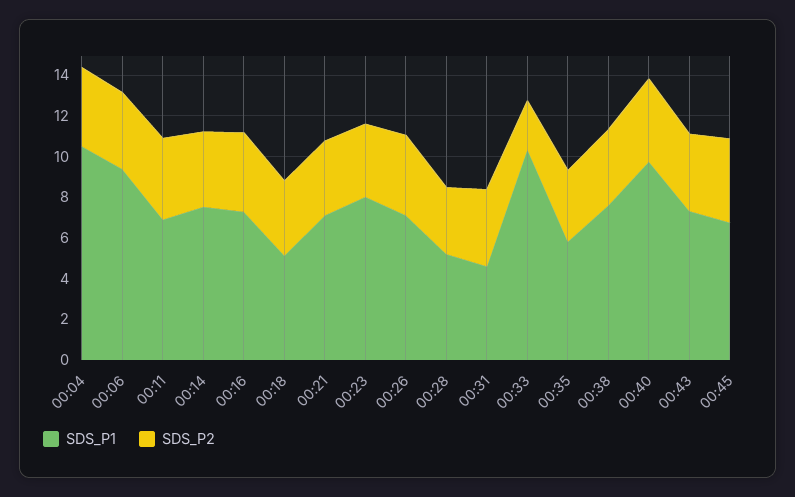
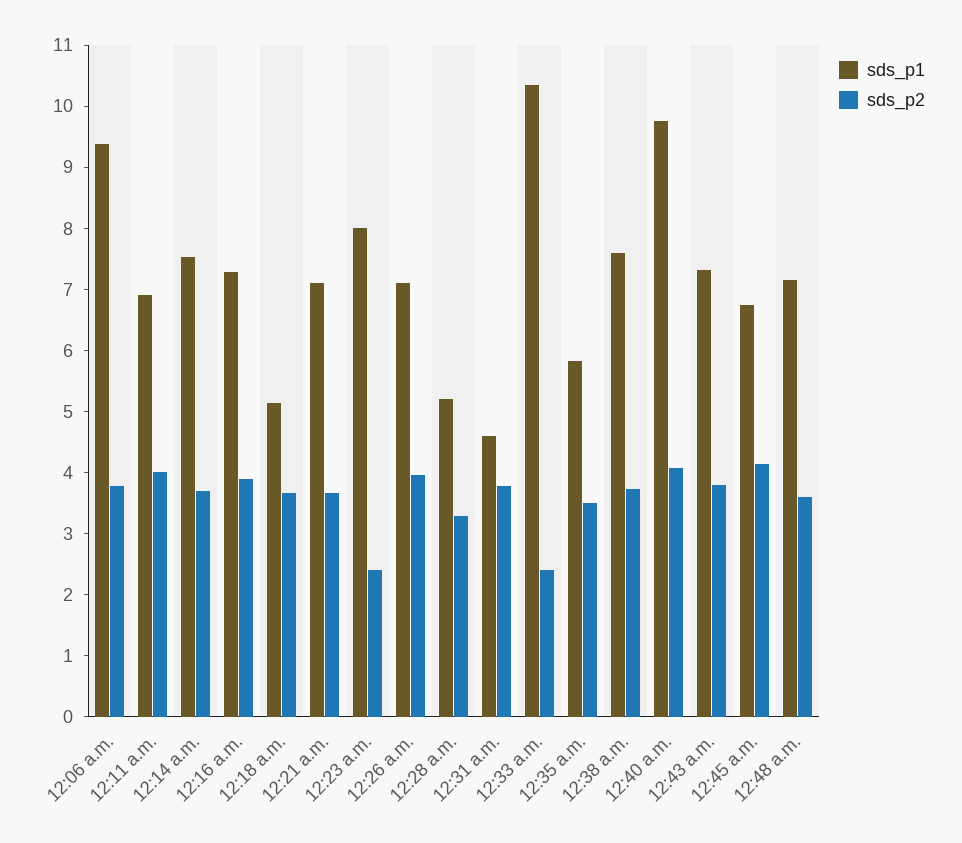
SDS_P1, 00:04: 10.5 -> none
SDS_P2, 00:04: 4 -> none
SDS_P2, 00:23: 3.5 -> 2.4
SDS_P1, 12:48 a.m.: none -> 7.2
SDS_P2, 12:48 a.m.: none -> 3.6

